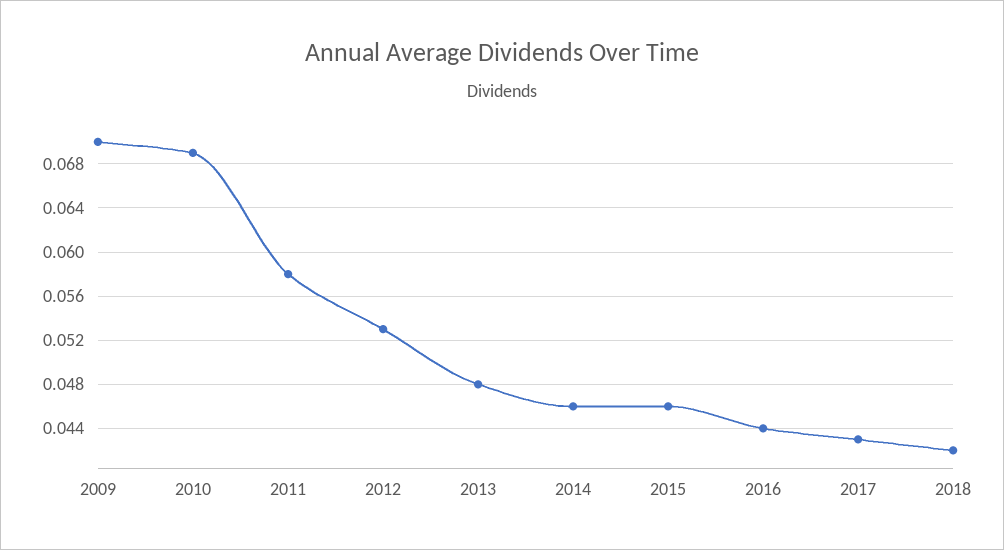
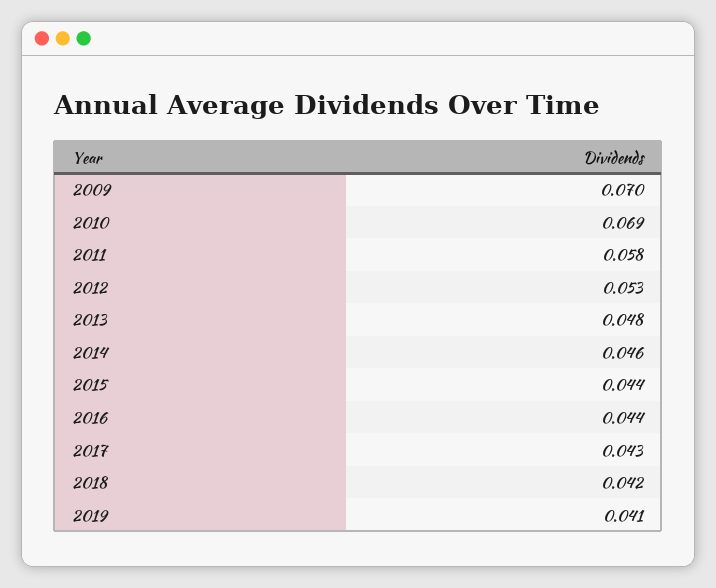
2015: 0.046 -> 0.044
2019: none -> 0.041

